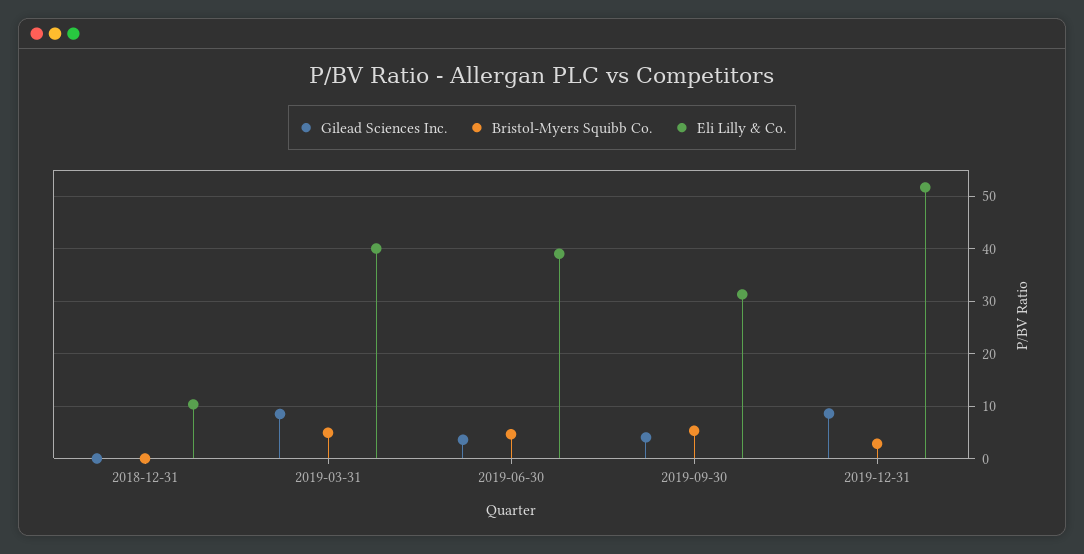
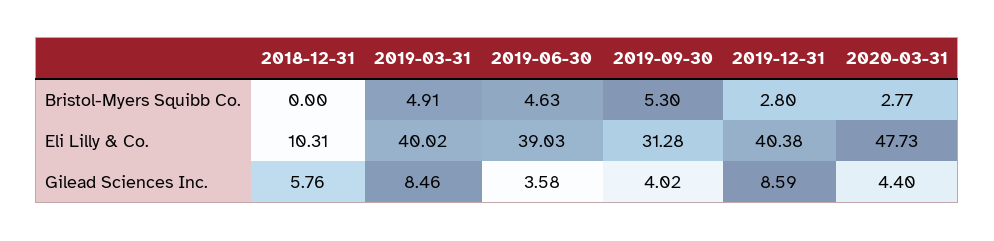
Gilead Sciences Inc., 2018-12-31: 0 -> 5.76
Eli Lilly & Co., 2019-12-31: 52 -> 40.38
Bristol-Myers Squibb Co., 2020-03-31: none -> 2.77
Eli Lilly & Co., 2020-03-31: none -> 47.73
Gilead Sciences Inc., 2020-03-31: none -> 4.4

